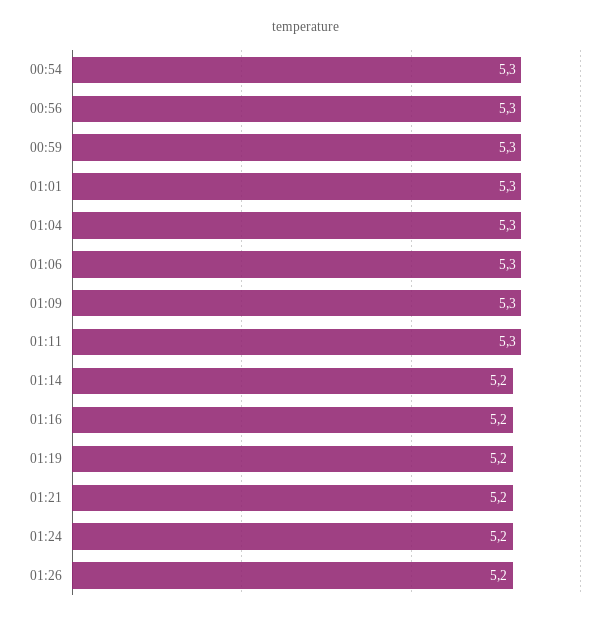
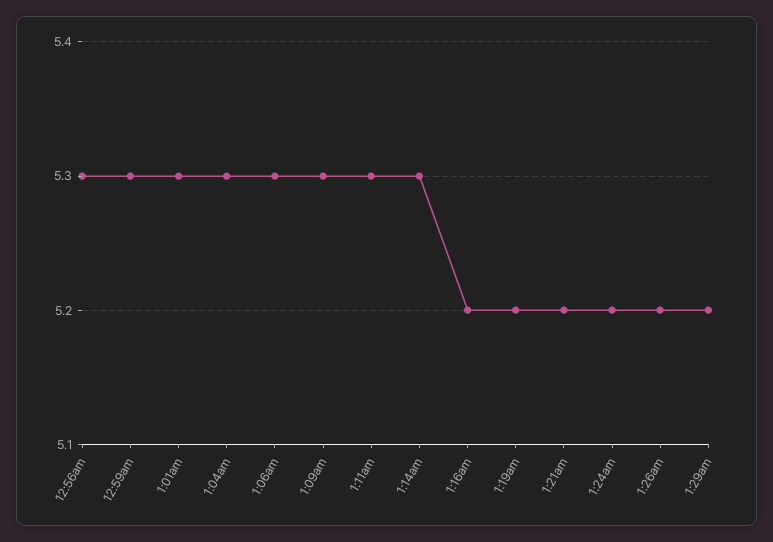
00:54: 5.3 -> none
01:14: 5.2 -> 5.3
1:29am: none -> 5.2

